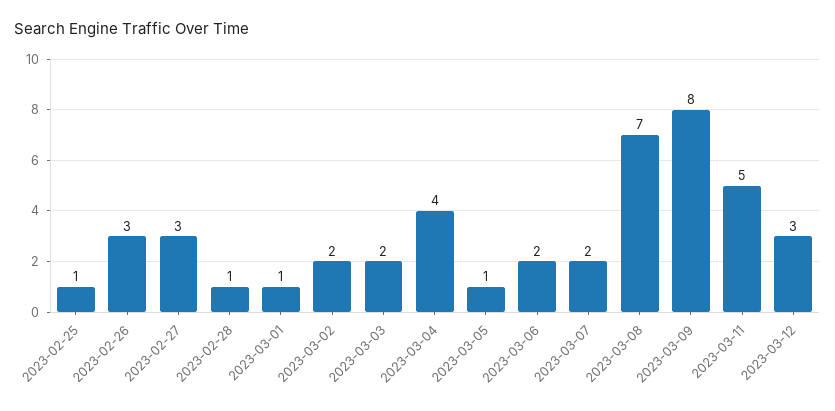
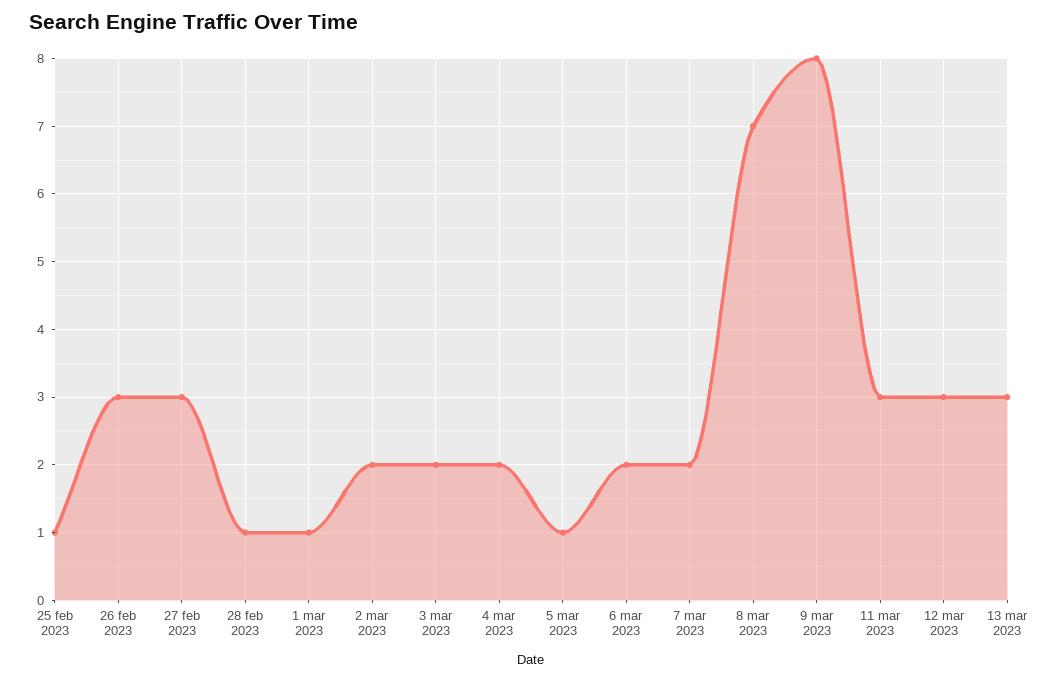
2023-03-04: 4 -> 2
2023-03-11: 5 -> 3
13 mar 2023: none -> 3

